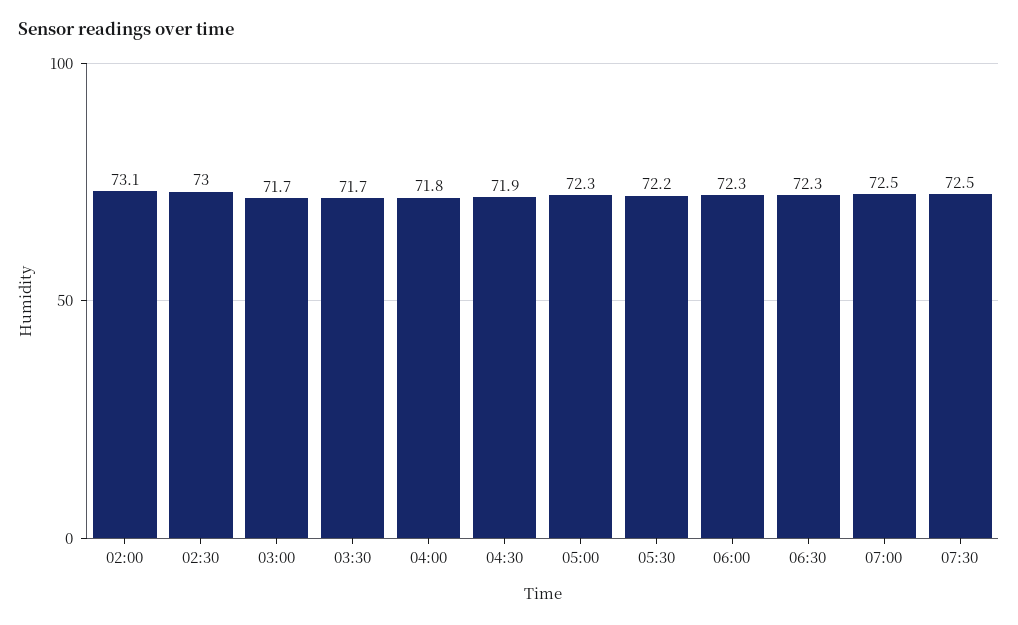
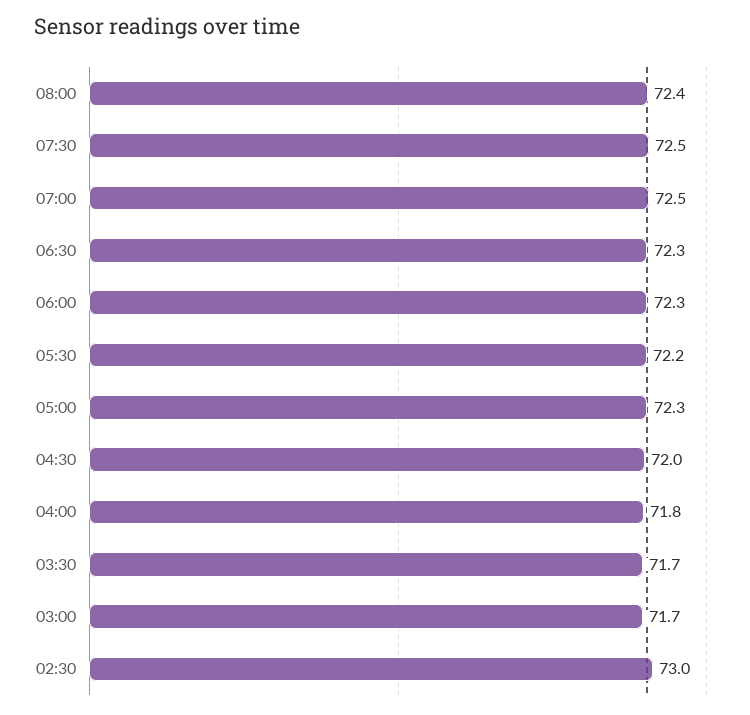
02:00: 73.1 -> none
04:30: 71.9 -> 72
08:00: none -> 72.4

